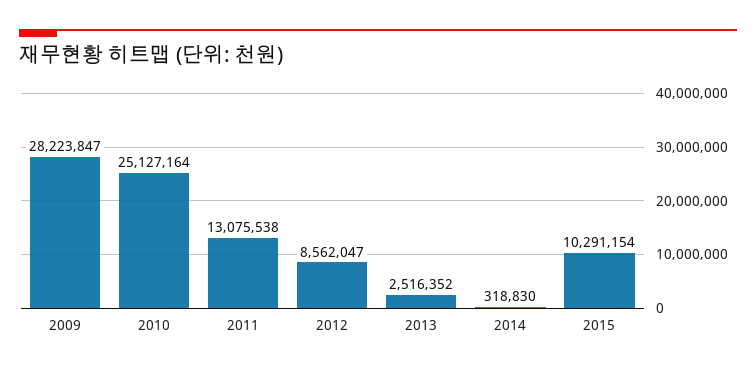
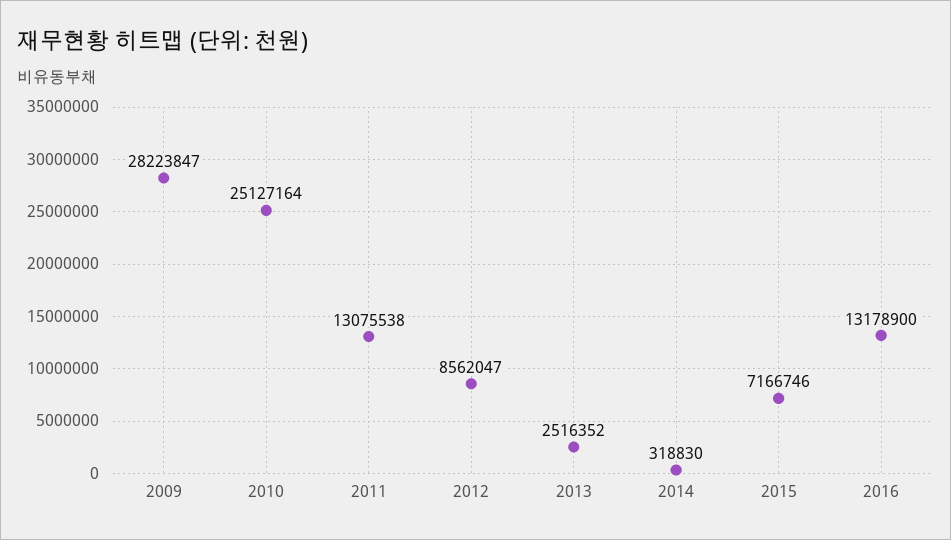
2015: 10291154 -> 7166746
2016: none -> 13178900

